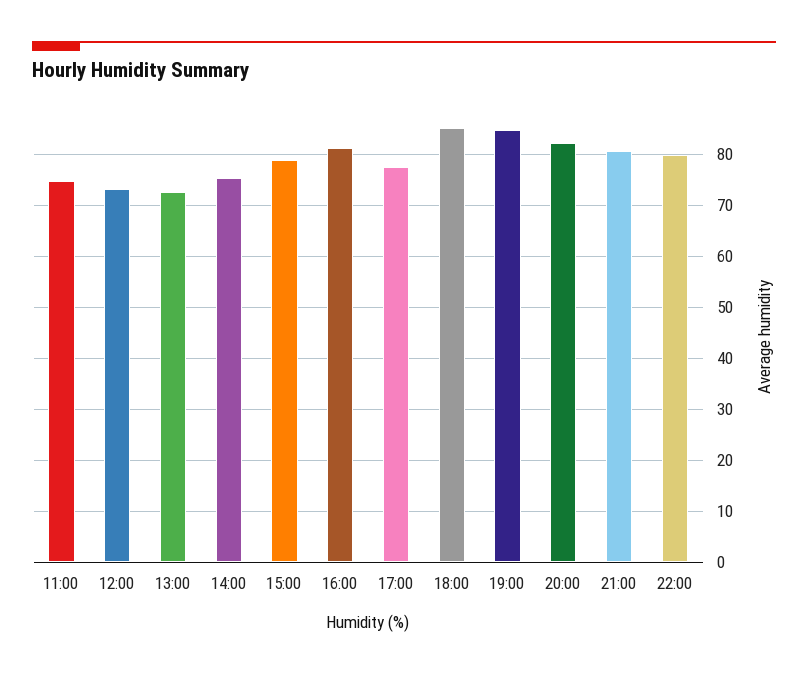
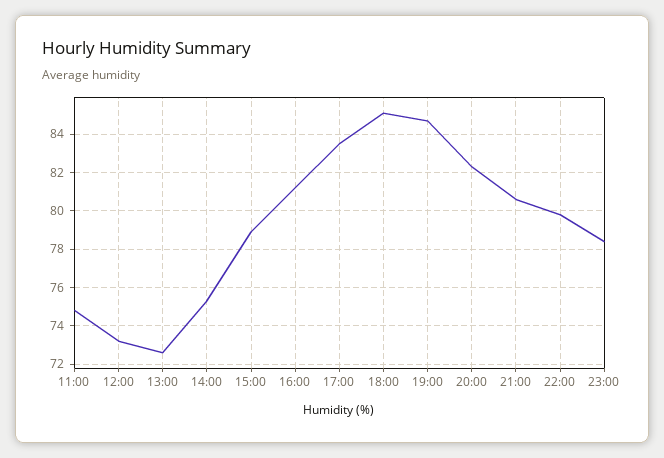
17:00: 78 -> 83.5
23:00: none -> 78.5

